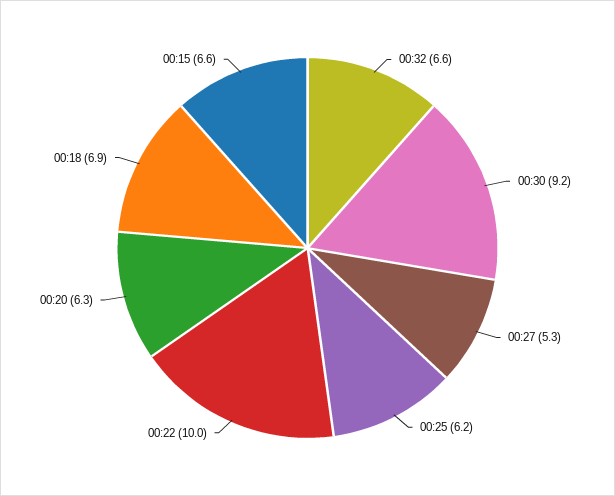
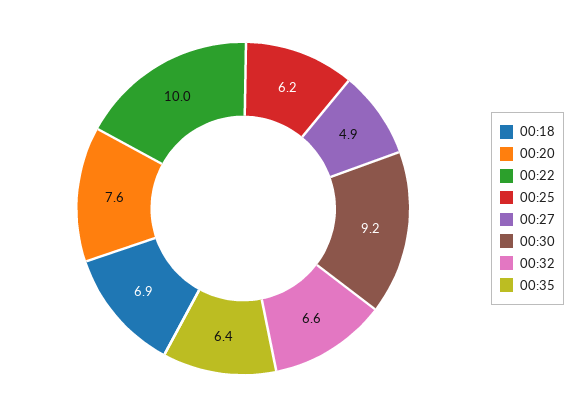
00:27: 5.3 -> 4.9
00:20: 6.3 -> 7.6
00:15: 6.6 -> none
00:35: none -> 6.4

